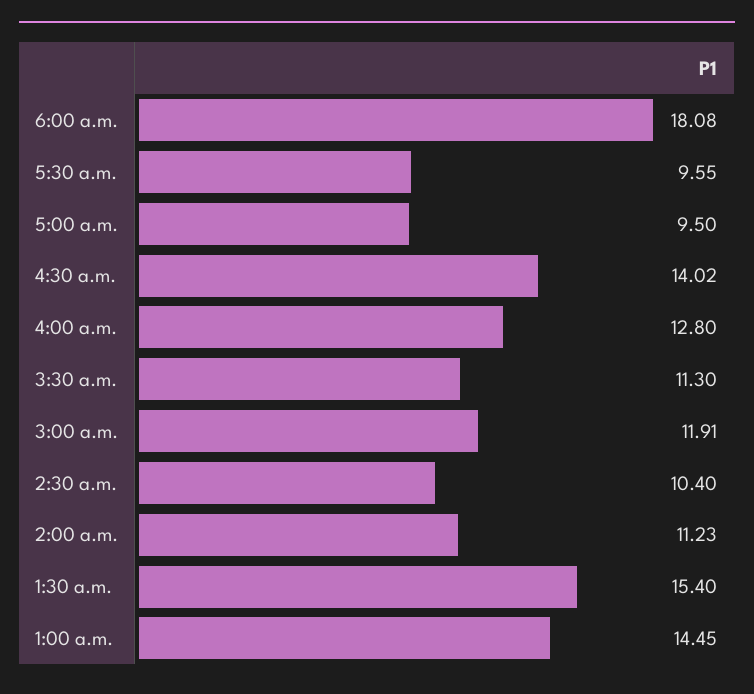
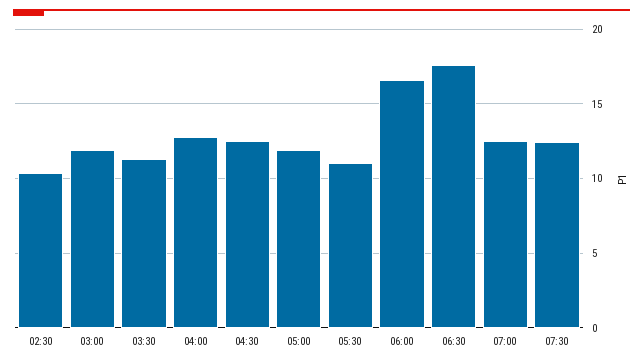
6:00 a.m.: 18.08 -> 16.5
5:30 a.m.: 9.55 -> 11
5:00 a.m.: 9.5 -> 12
4:30 a.m.: 14.02 -> 12.5
2:00 a.m.: 11.23 -> none
1:30 a.m.: 15.4 -> none
1:00 a.m.: 14.45 -> none
06:30: none -> 17.5
07:00: none -> 12.5
07:30: none -> 12.5

